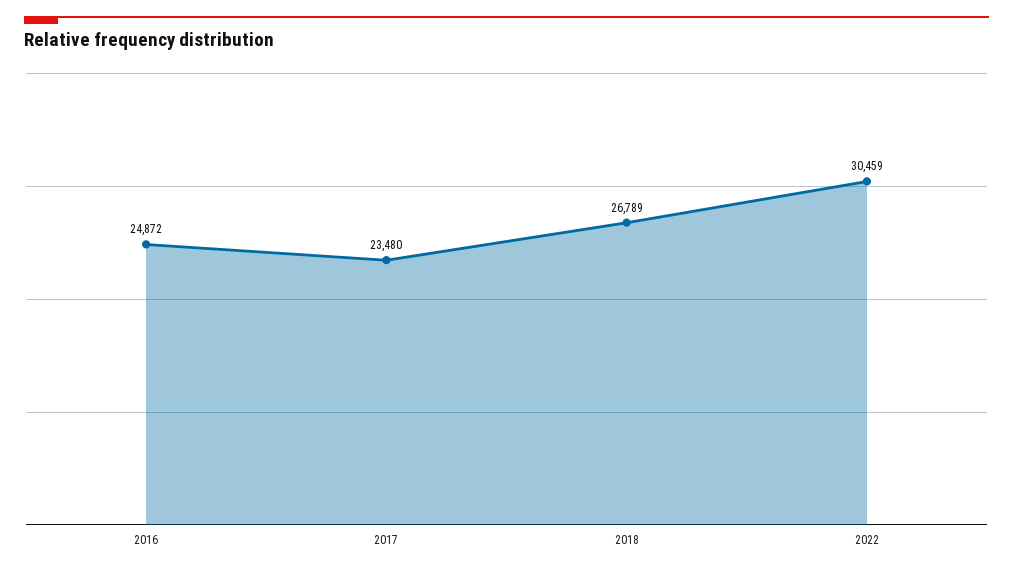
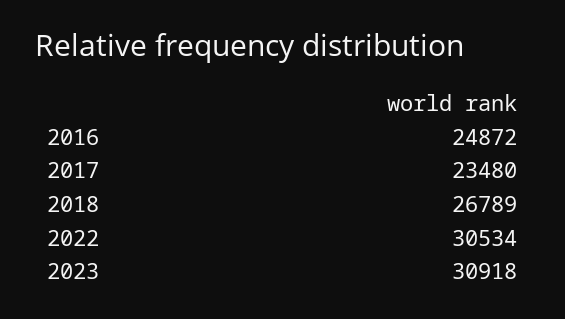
2022: 30459 -> 30534
2023: none -> 30918

